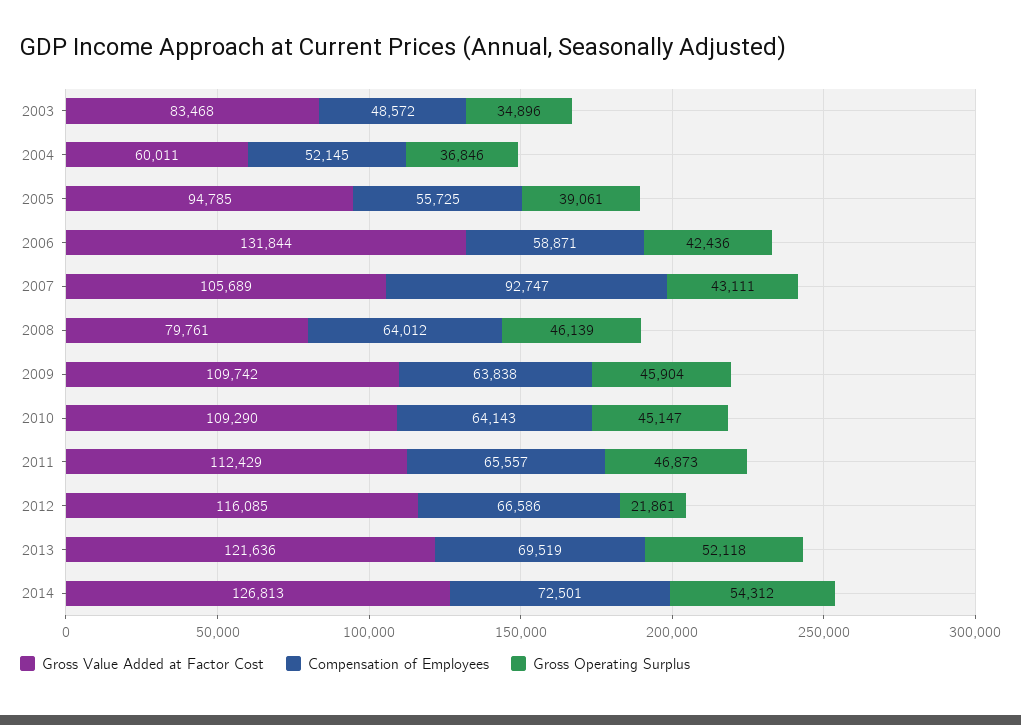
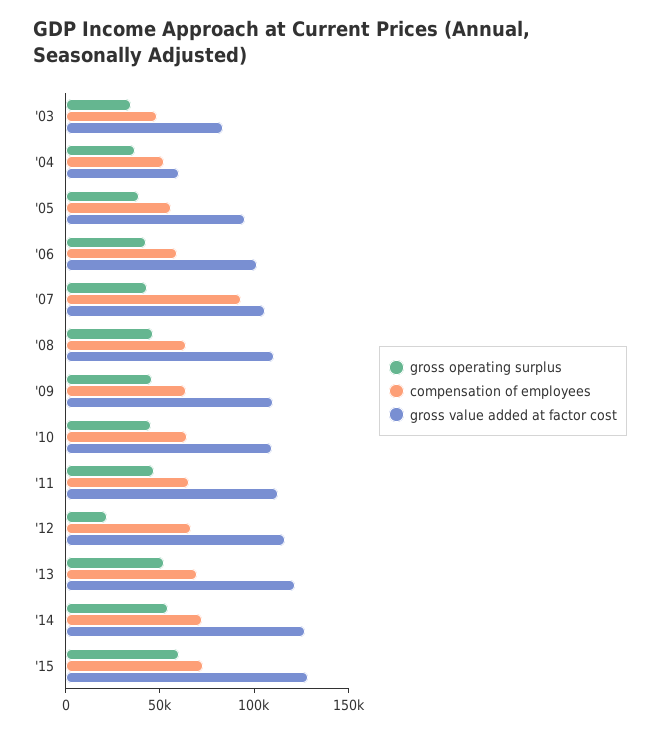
Gross Value Added at Factor Cost, 2006: 131844 -> 100000
Gross Value Added at Factor Cost, 2008: 79761 -> 110000
Gross Operating Surplus, '15: none -> 60000
Compensation of Employees, '15: none -> 70000
Gross Value Added at Factor Cost, '15: none -> 130000

